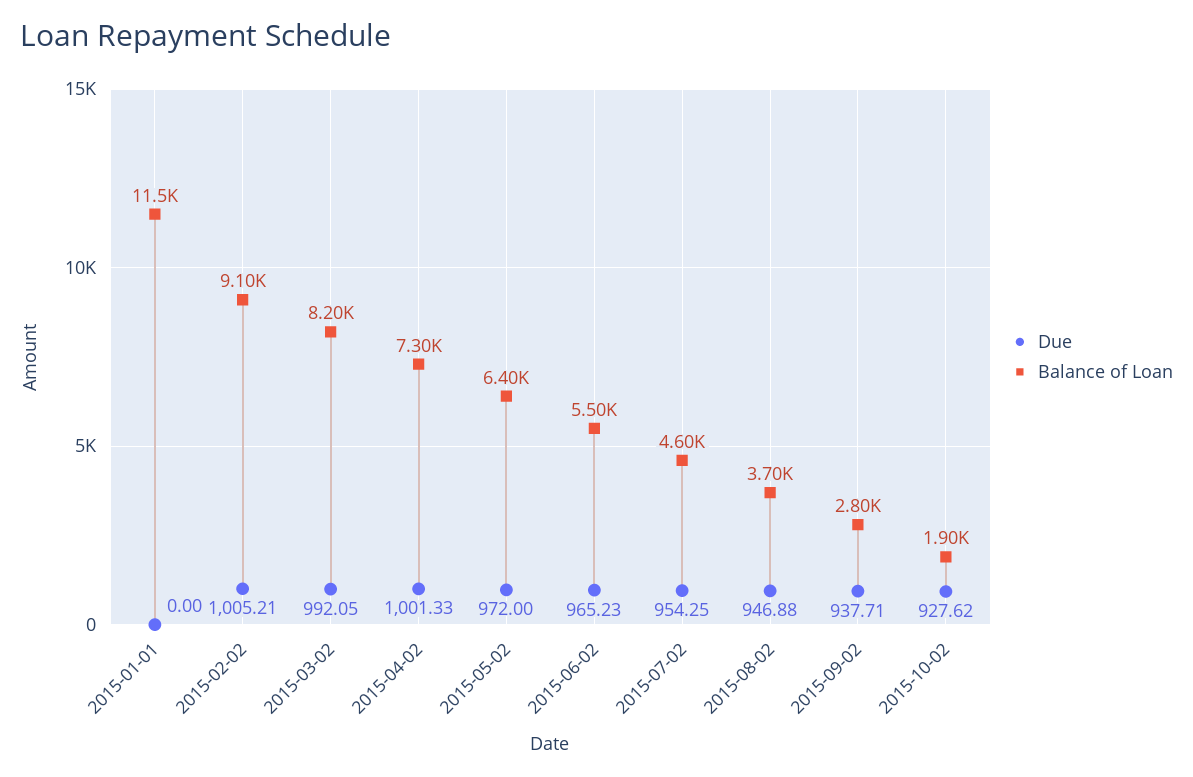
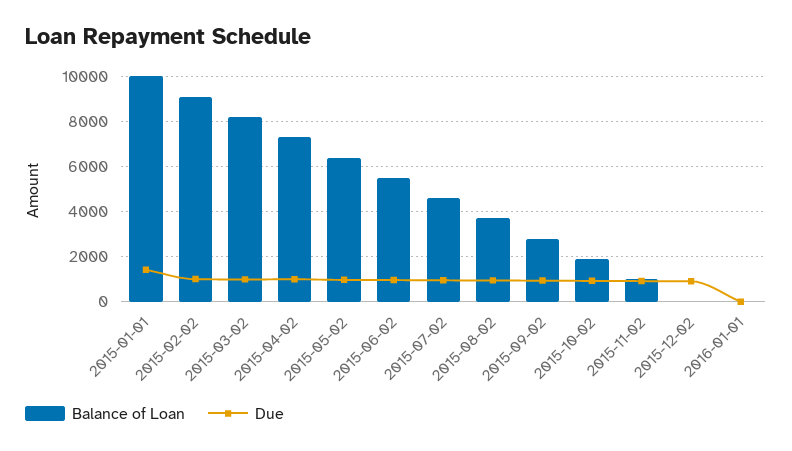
Due, 2015-01-01: 0 -> 1500
Balance of Loan, 2015-01-01: 11500 -> 10000
Balance of Loan, 2015-11-02: none -> 1000
Due, 2015-11-02: none -> 1000
Balance of Loan, 2015-12-02: none -> 0
Due, 2015-12-02: none -> 1000
Balance of Loan, 2016-01-01: none -> 0
Due, 2016-01-01: none -> 0

